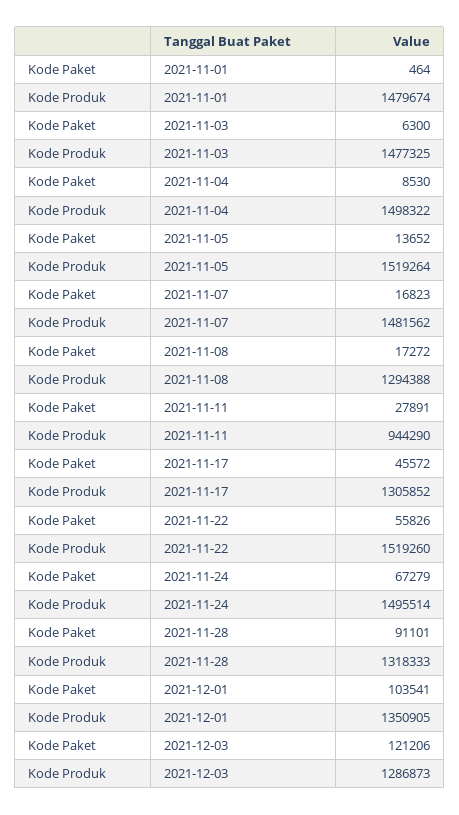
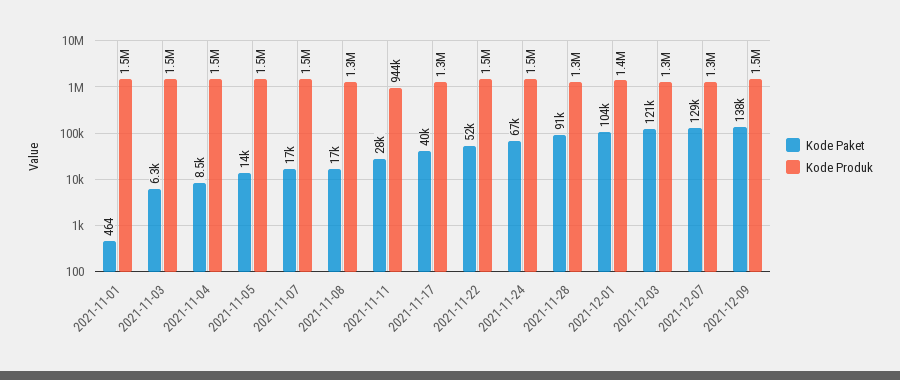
Kode Paket, 2021-11-17: 45572 -> 40000
Kode Paket, 2021-11-22: 55826 -> 52000
Kode Paket, 2021-12-07: none -> 129000
Kode Produk, 2021-12-07: none -> 1300000
Kode Paket, 2021-12-09: none -> 138000
Kode Produk, 2021-12-09: none -> 1500000

